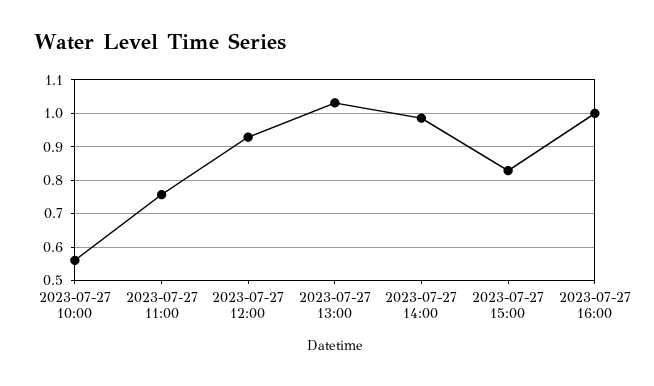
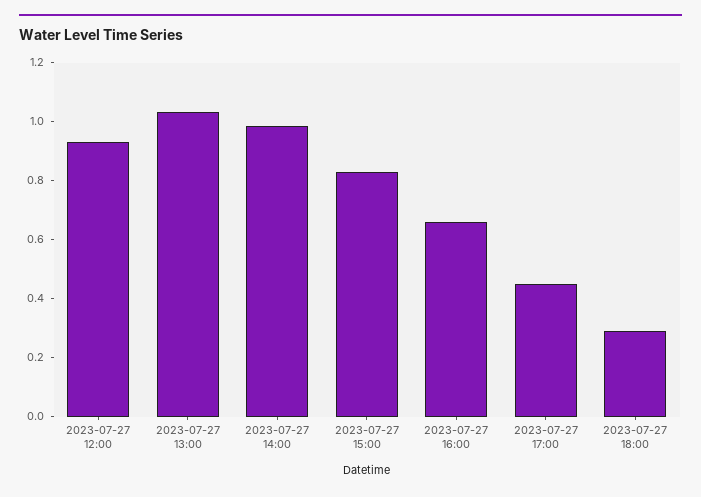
2023-07-27 10:00: 0.56 -> none
2023-07-27 11:00: 0.76 -> none
2023-07-27 16:00: 1 -> 0.65
2023-07-27 17:00: none -> 0.45
2023-07-27 18:00: none -> 0.3

